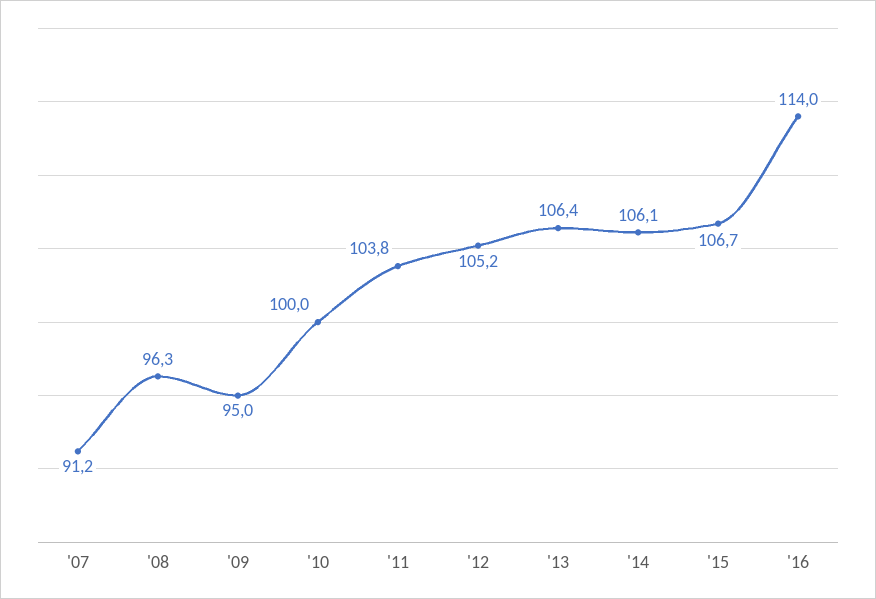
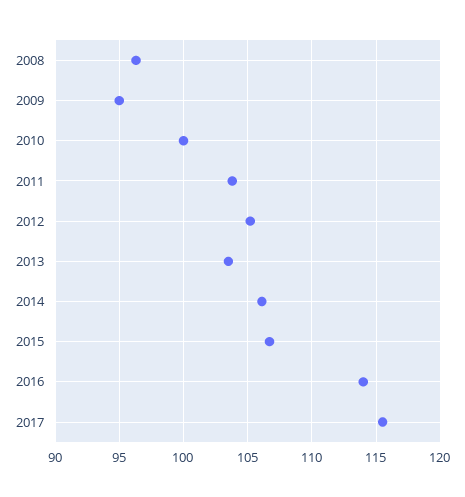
'07: 91.2 -> none
'13: 106.4 -> 103.5
2017: none -> 115.5

